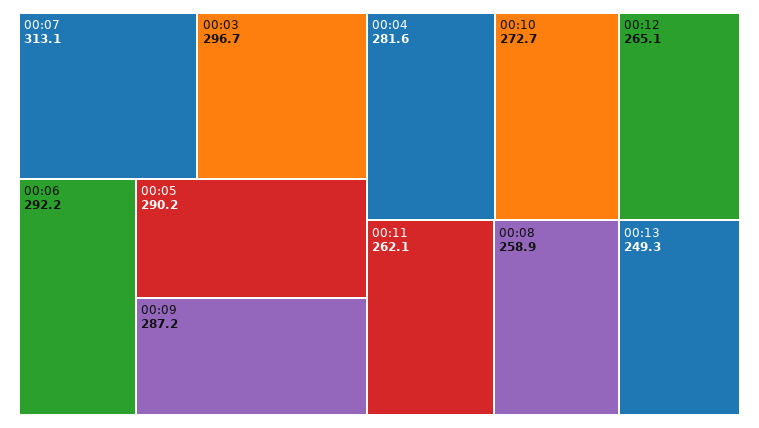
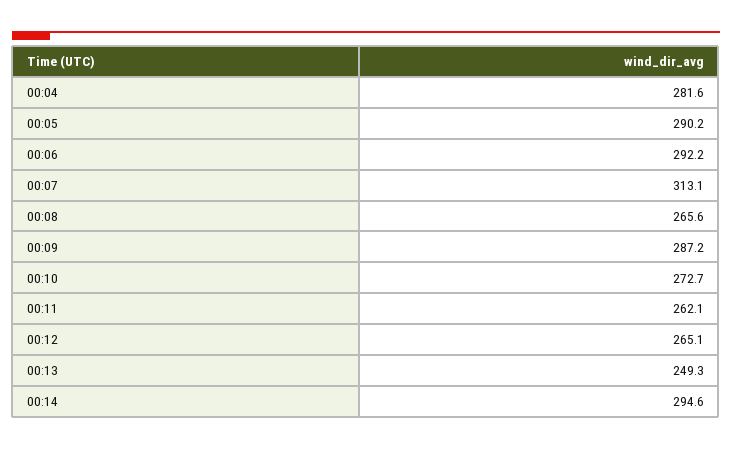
00:03: 296.7 -> none
00:08: 258.9 -> 265.6
00:14: none -> 294.6

